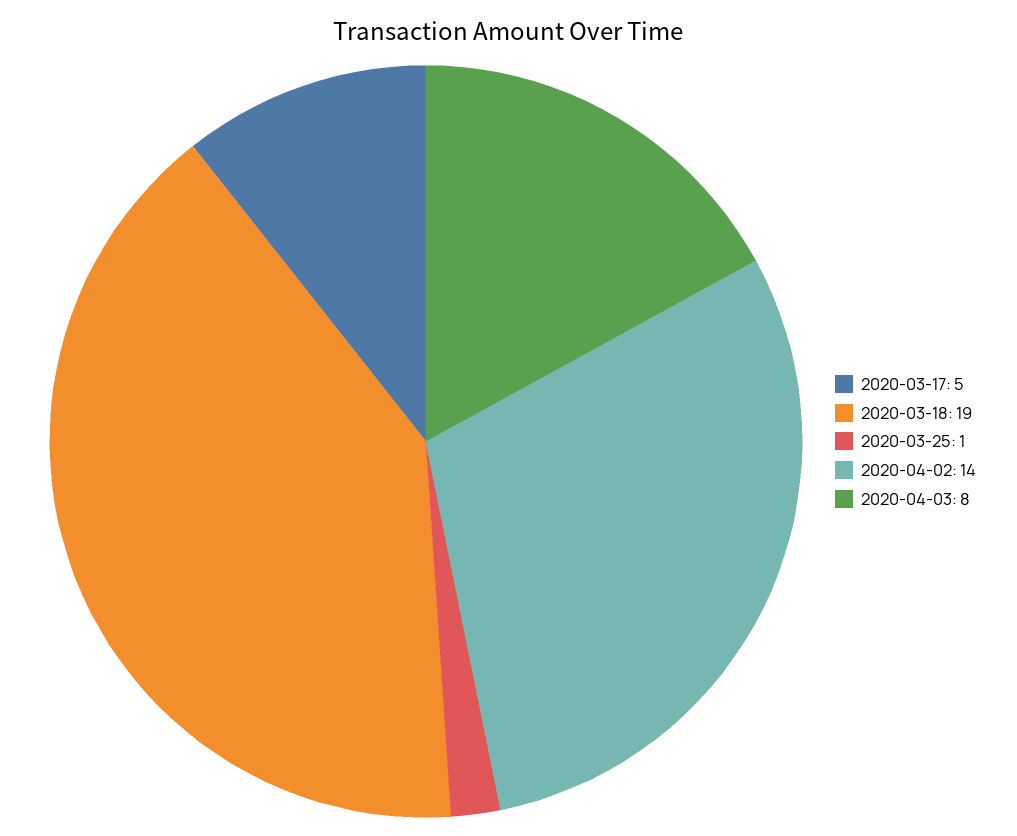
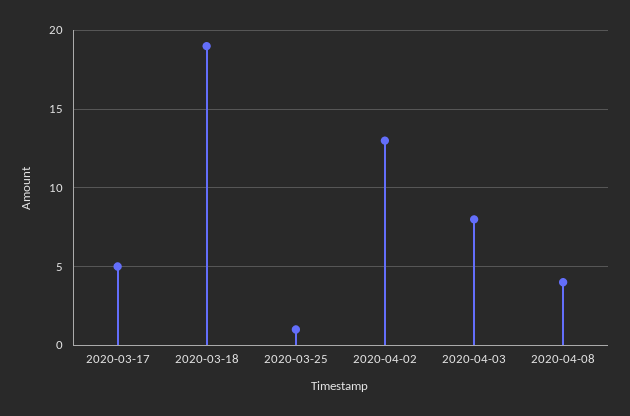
2020-04-02: 14 -> 13
2020-04-08: none -> 4

